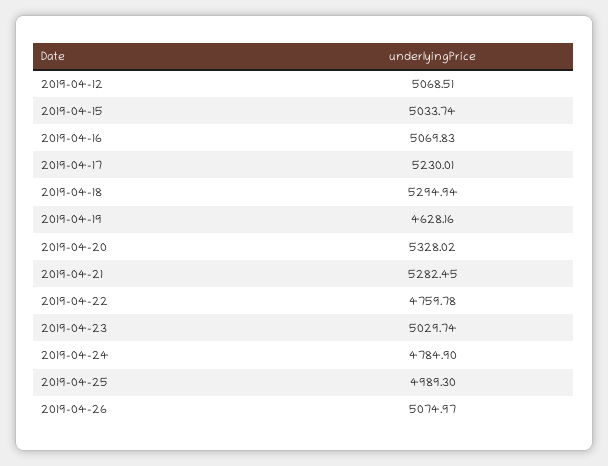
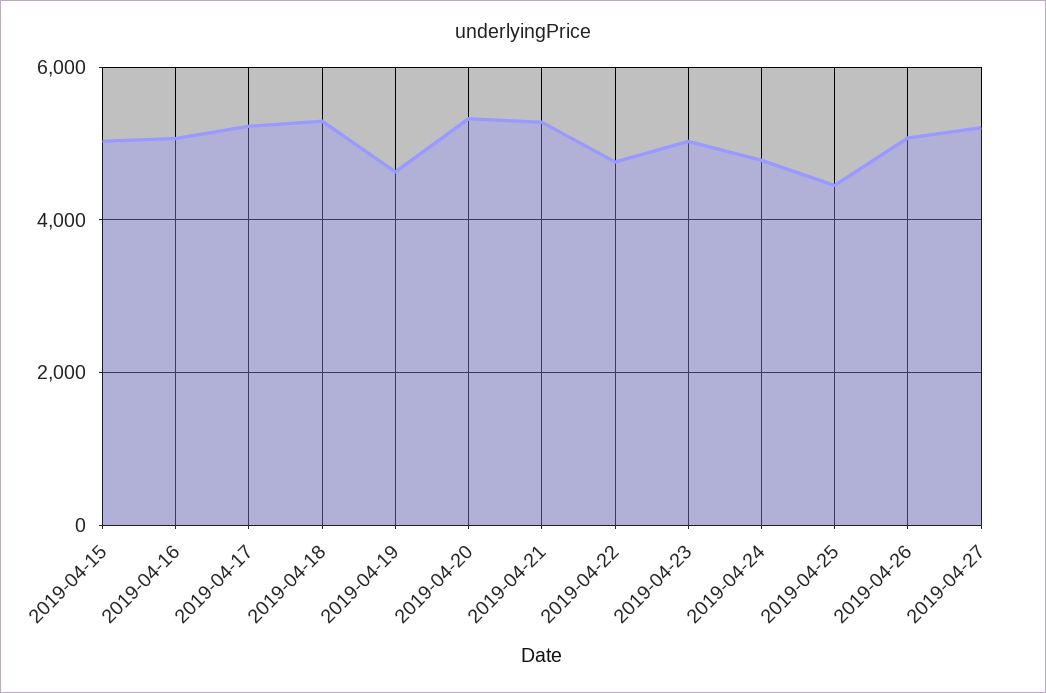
2019-04-12: 5068.51 -> none
2019-04-25: 4989.3 -> 4400
2019-04-27: none -> 5200

